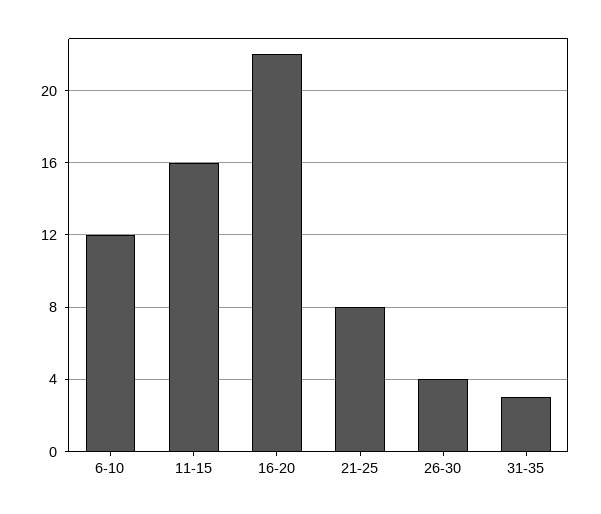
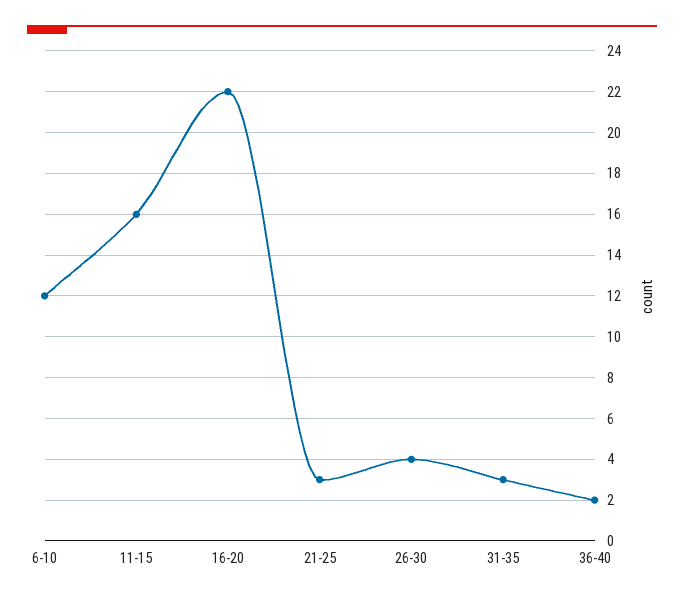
21-25: 8 -> 3
36-40: none -> 2

